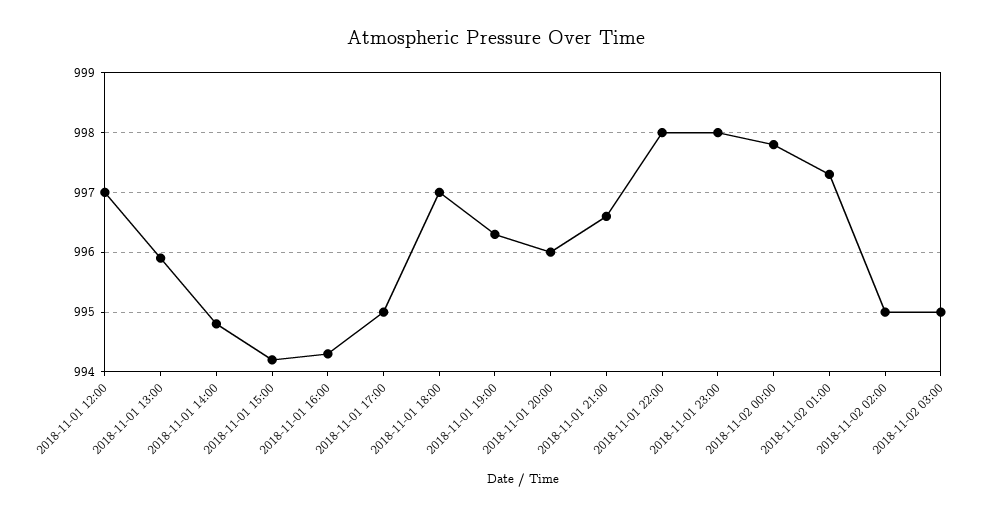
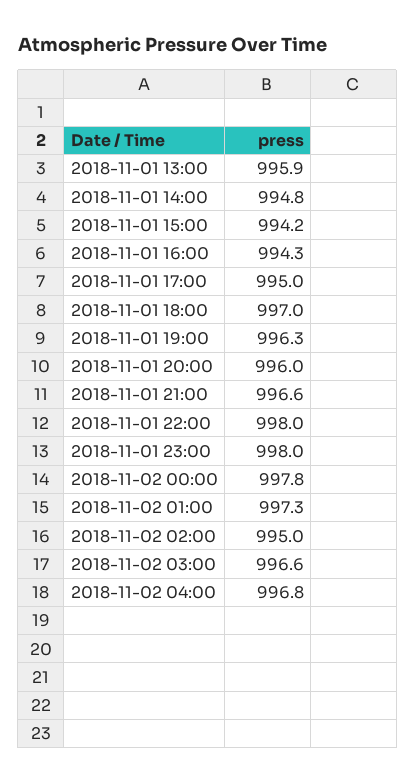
2018-11-01 12:00: 997 -> none
2018-11-02 03:00: 995 -> 996.6
2018-11-02 04:00: none -> 996.8

